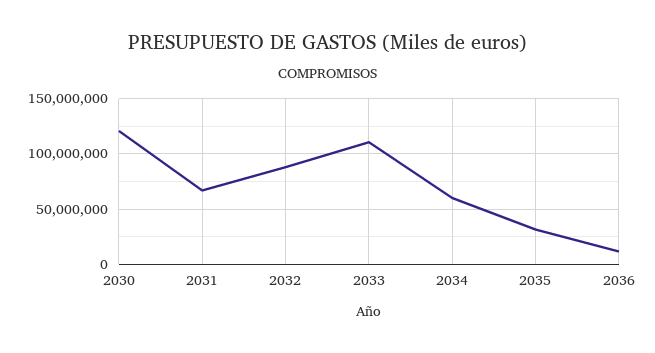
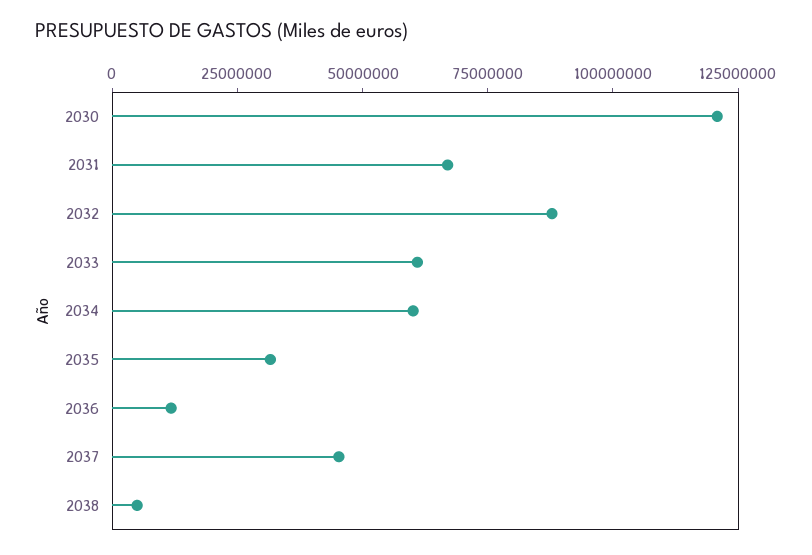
2033: 110000000 -> 60000000
2037: none -> 45000000
2038: none -> 5000000

